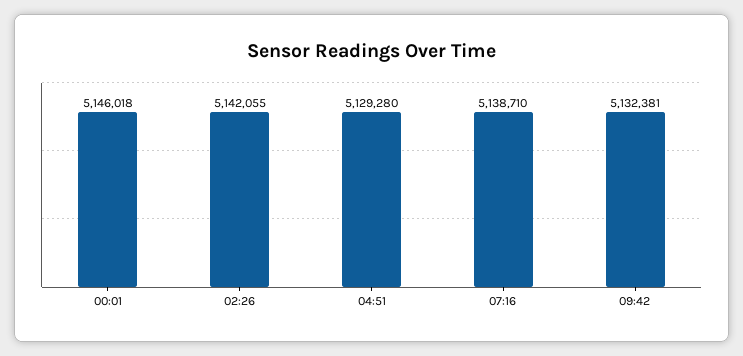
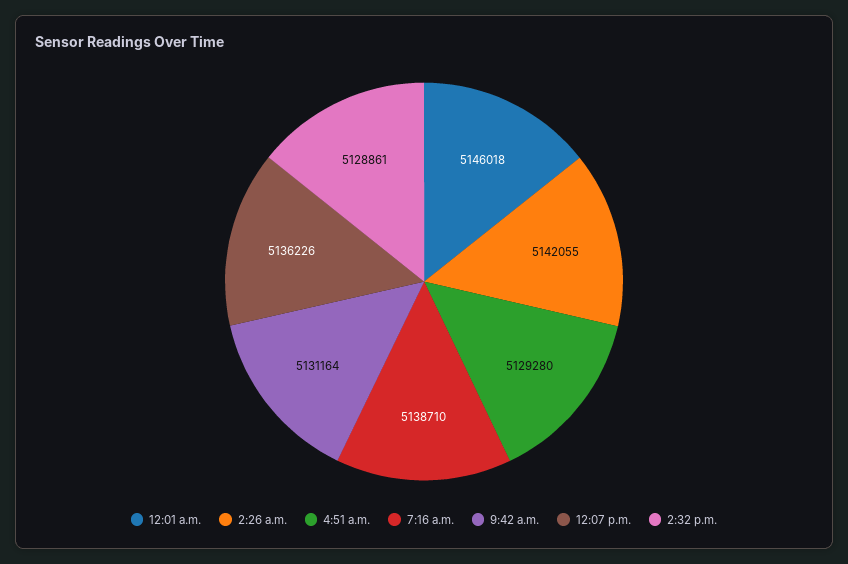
09:42: 5132381 -> 5131164
12:07 p.m.: none -> 5136226
2:32 p.m.: none -> 5128861

